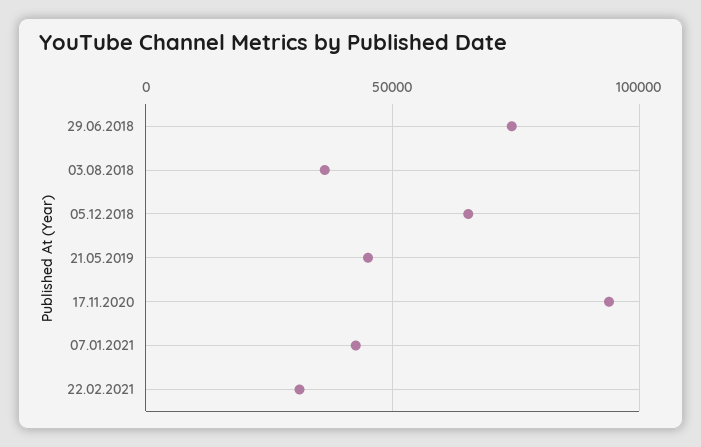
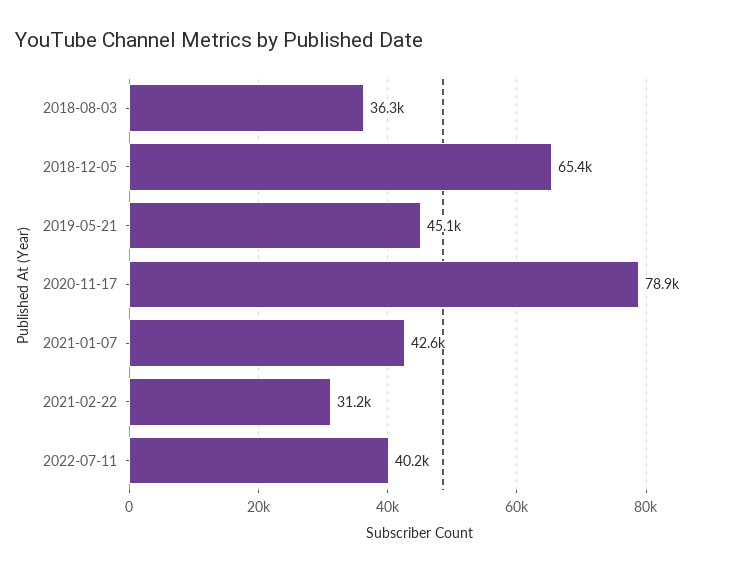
29.06.2018: 75000 -> none
17.11.2020: 95000 -> 78900
2022-07-11: none -> 40200

